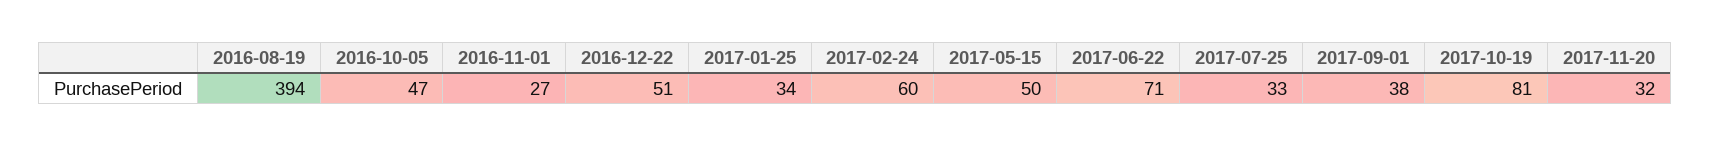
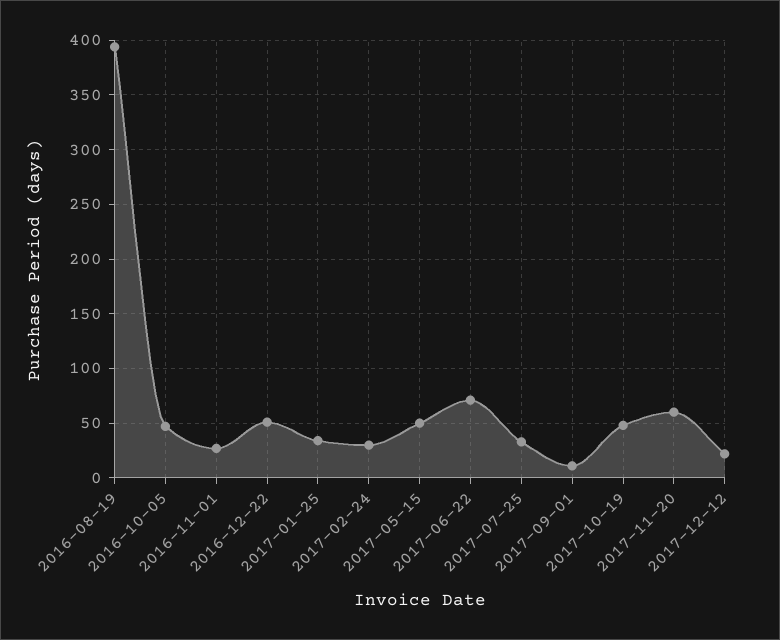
2017-02-24: 60 -> 30
2017-09-01: 38 -> 10
2017-10-19: 81 -> 50
2017-11-20: 32 -> 60
2017-12-12: none -> 20

